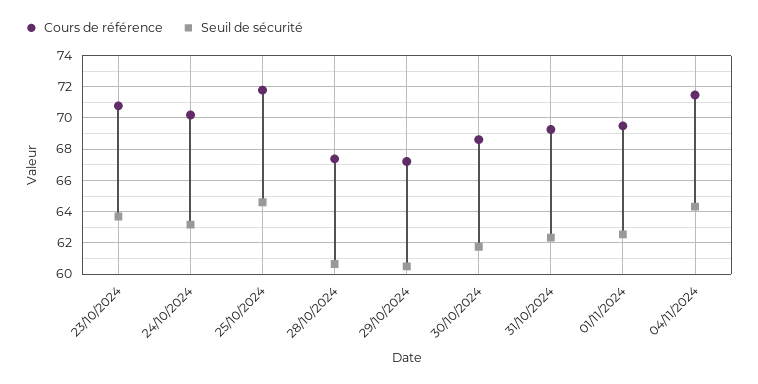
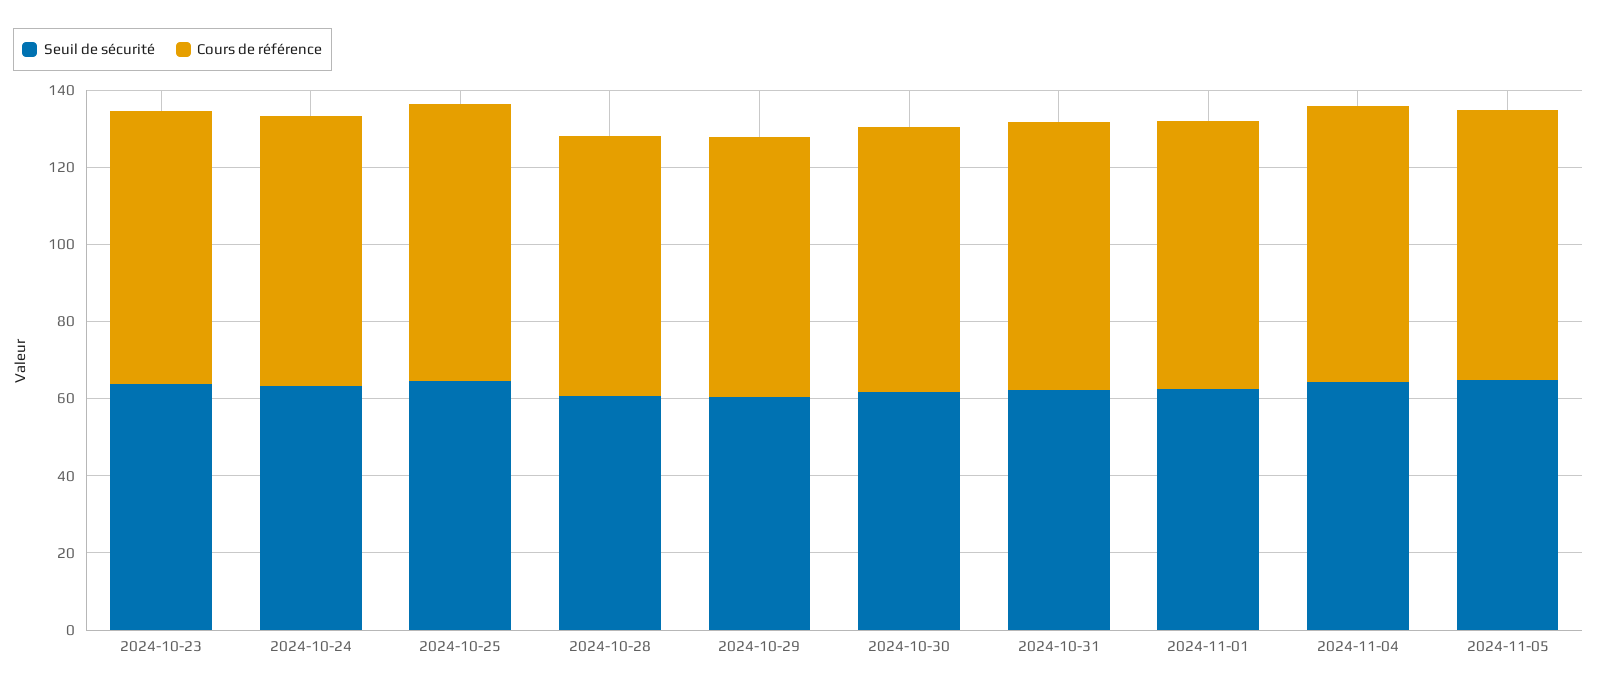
Seuil de sécurité, 2024-11-05: none -> 65
Cours de référence, 2024-11-05: none -> 70

